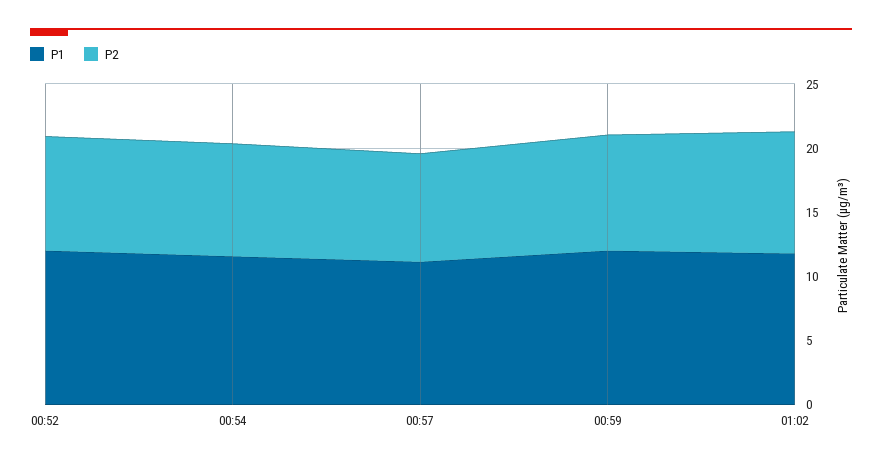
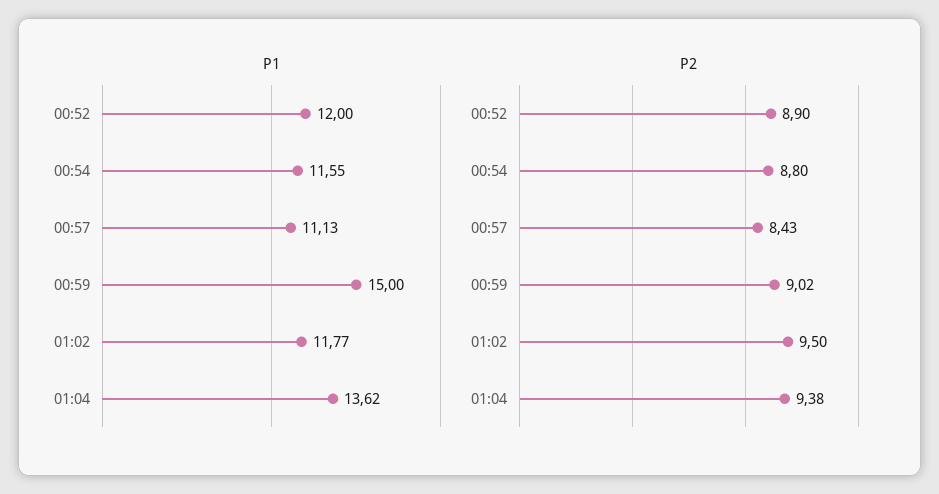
P1, 00:59: 12 -> 15
P1, 01:04: none -> 13.62
P2, 01:04: none -> 9.38

